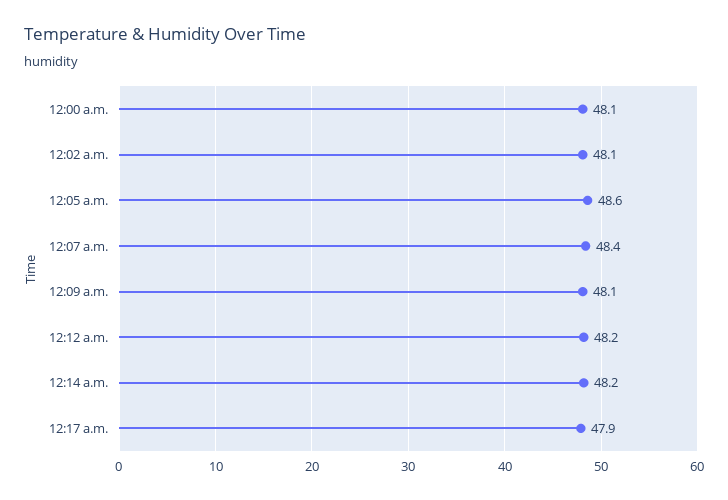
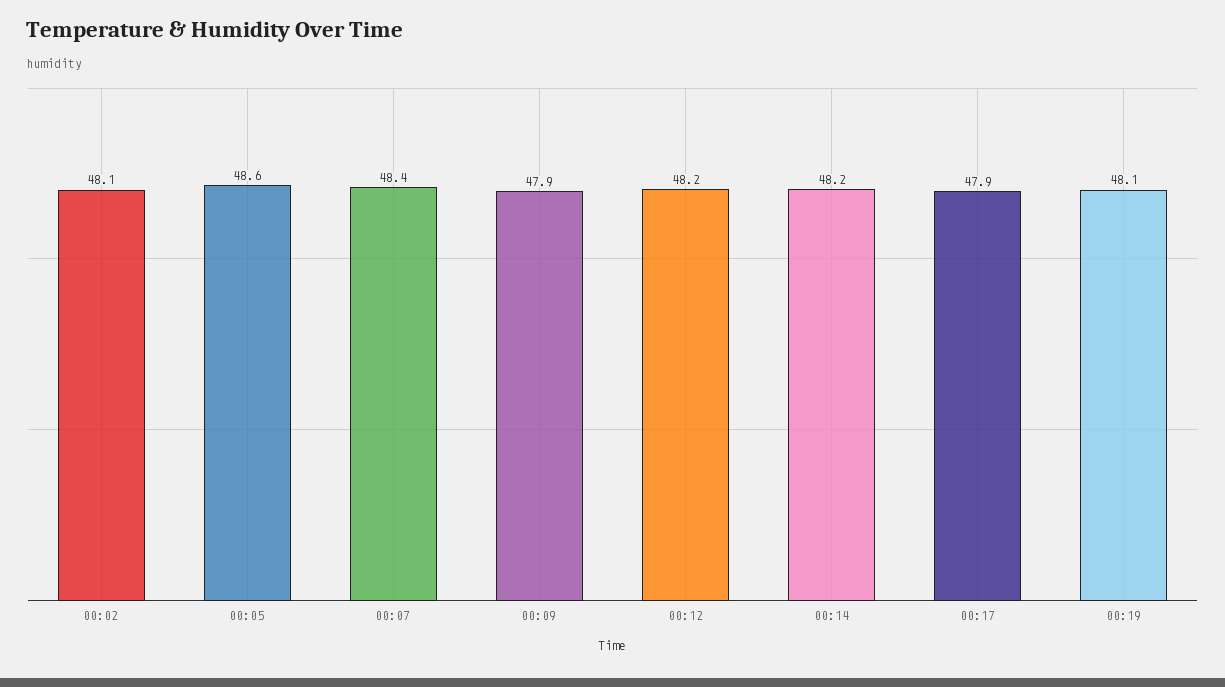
12:00 a.m.: 48.1 -> none
12:09 a.m.: 48.1 -> 47.9
00:19: none -> 48.1

